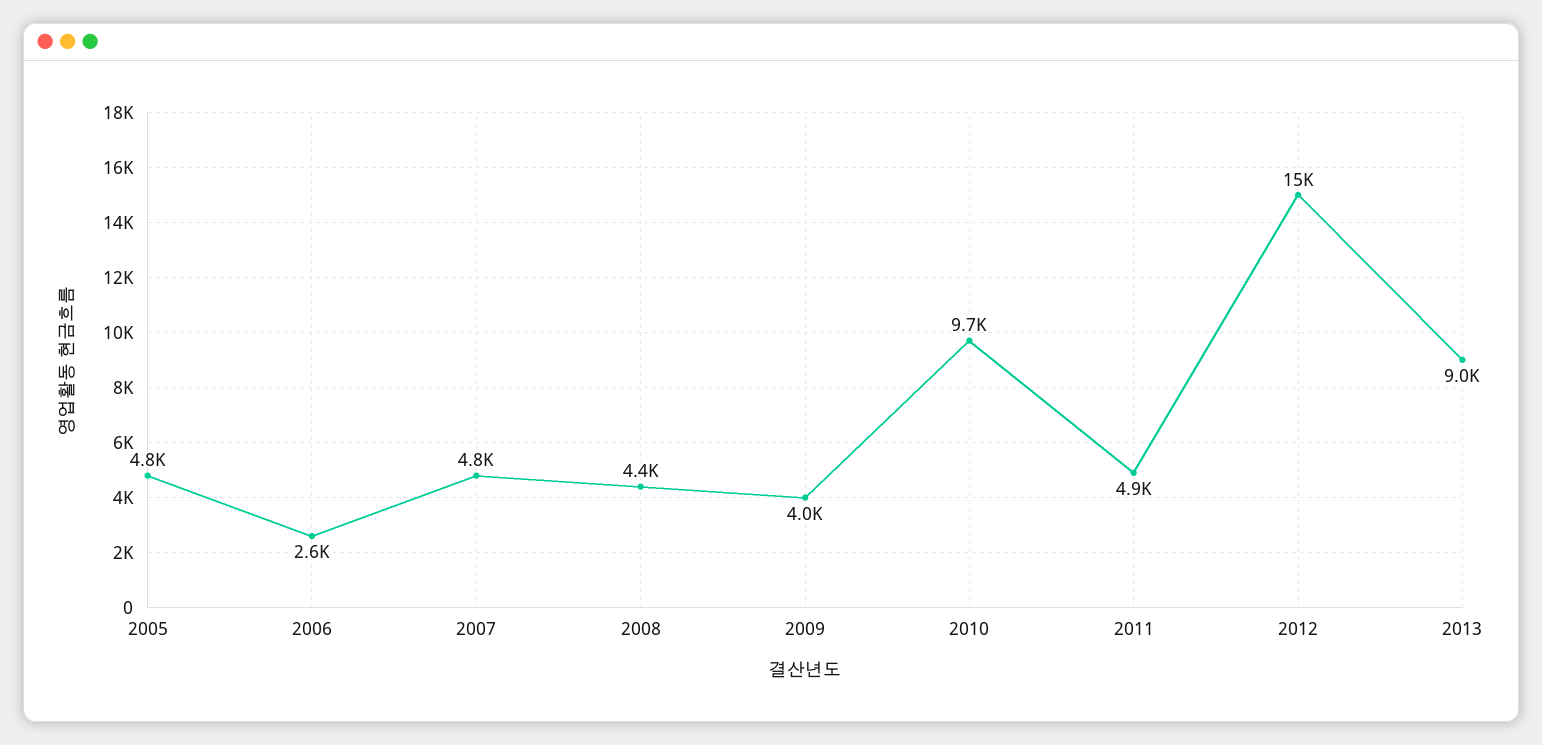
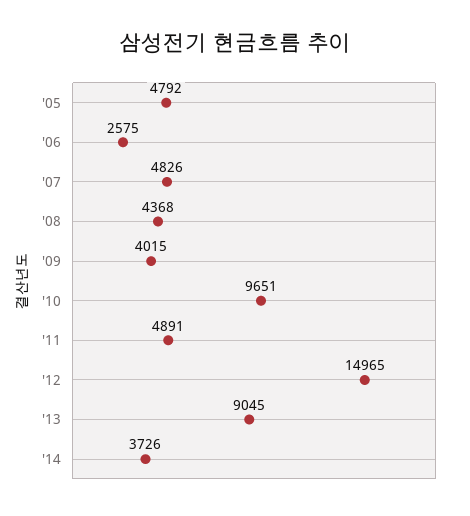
'14: none -> 3726

